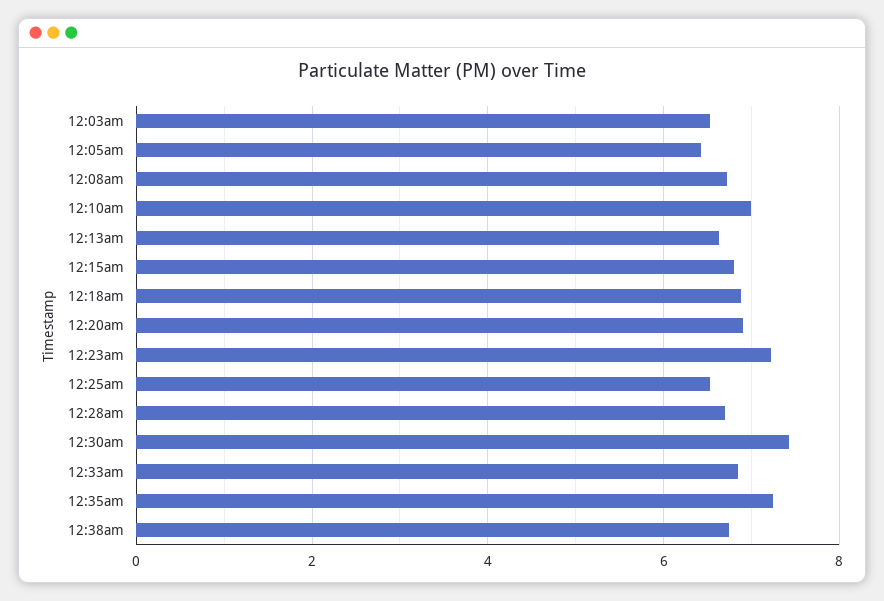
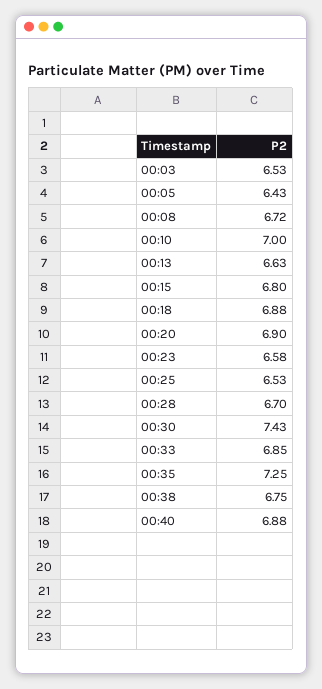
12:23am: 7.2 -> 6.58
00:40: none -> 6.88

